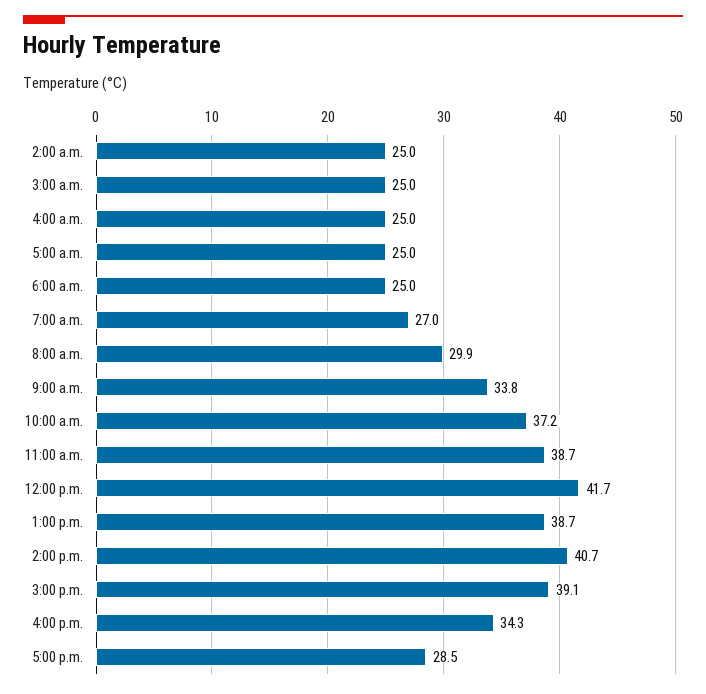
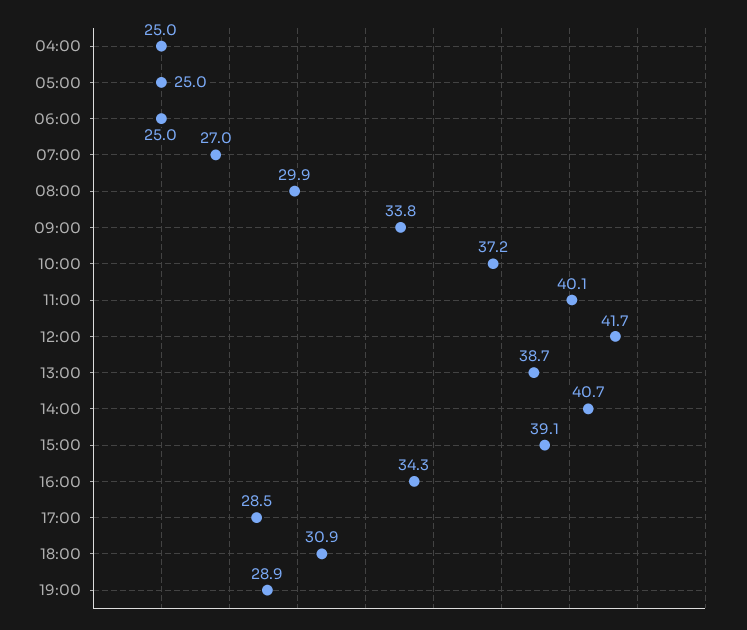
2:00 a.m.: 25 -> none
3:00 a.m.: 25 -> none
11:00 a.m.: 38.7 -> 40.1
18:00: none -> 30.9
19:00: none -> 28.9

